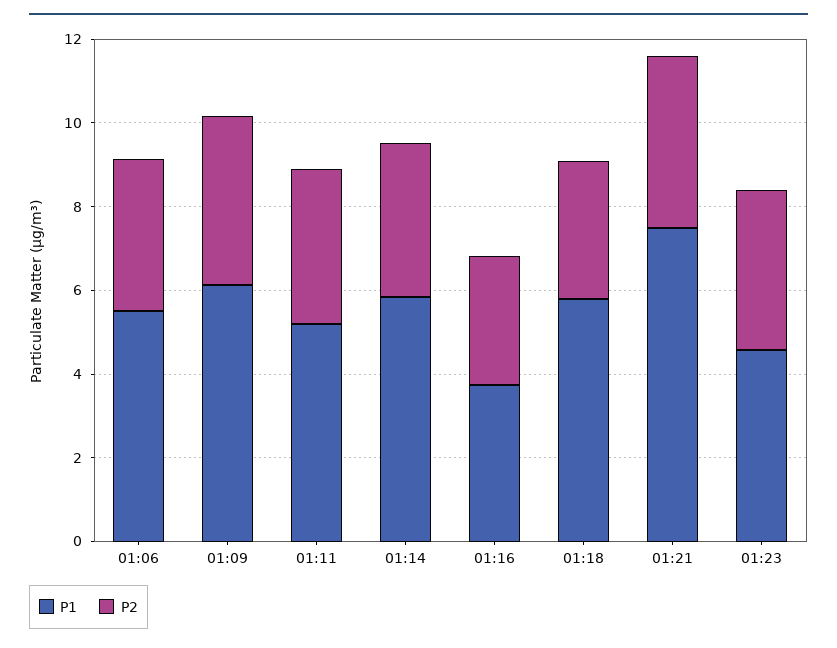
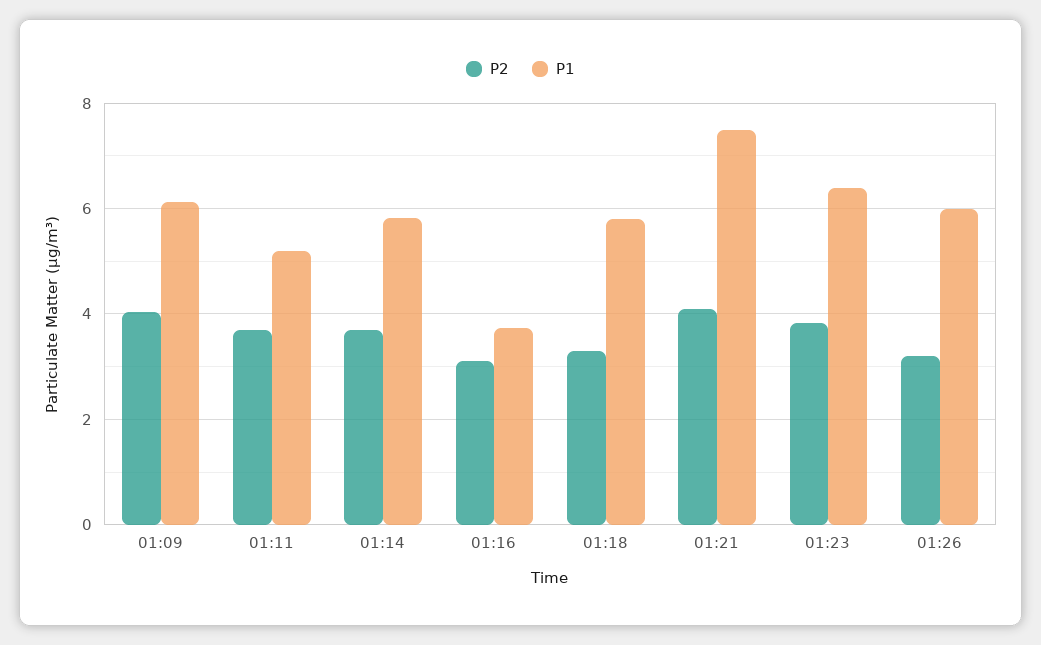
P1, 01:06: 5.5 -> none
P2, 01:06: 3.5 -> none
P1, 01:23: 4.5 -> 6.4
P2, 01:26: none -> 3.2
P1, 01:26: none -> 6

